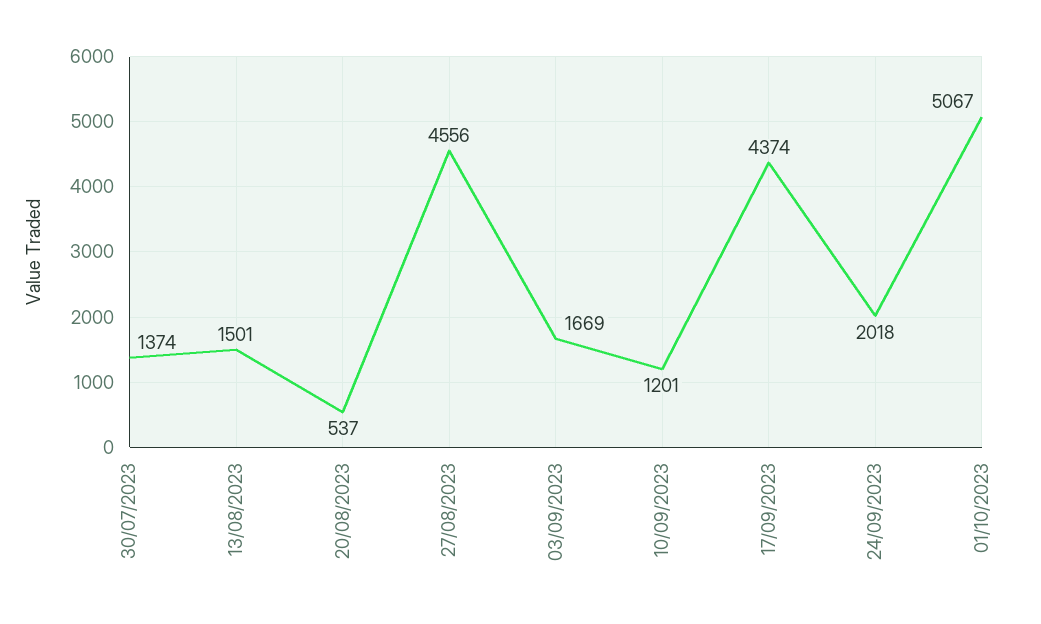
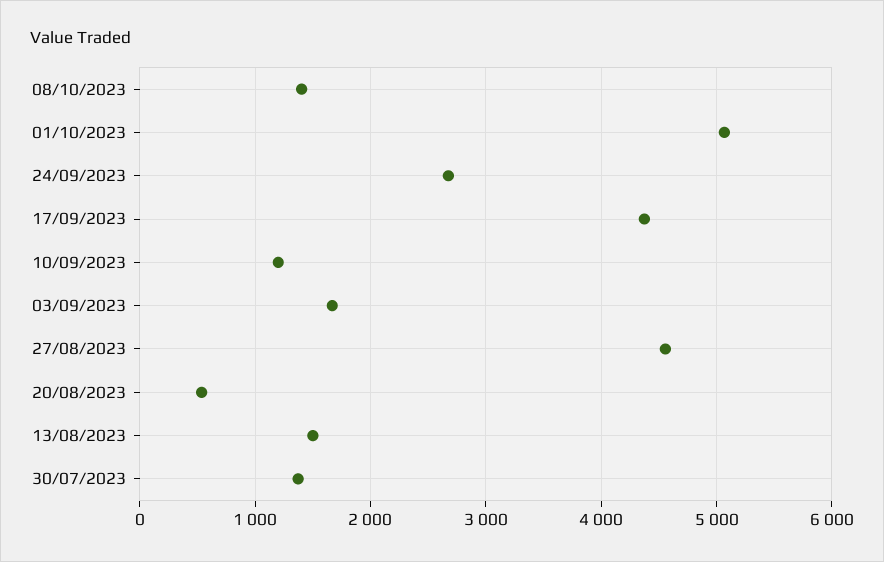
24/09/2023: 2018 -> 2700
08/10/2023: none -> 1400

